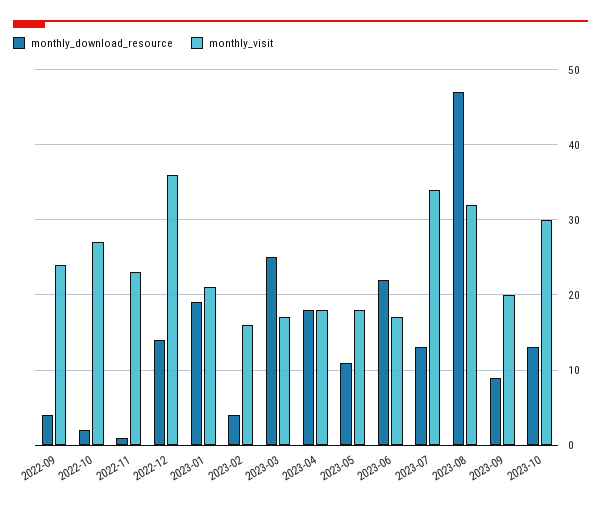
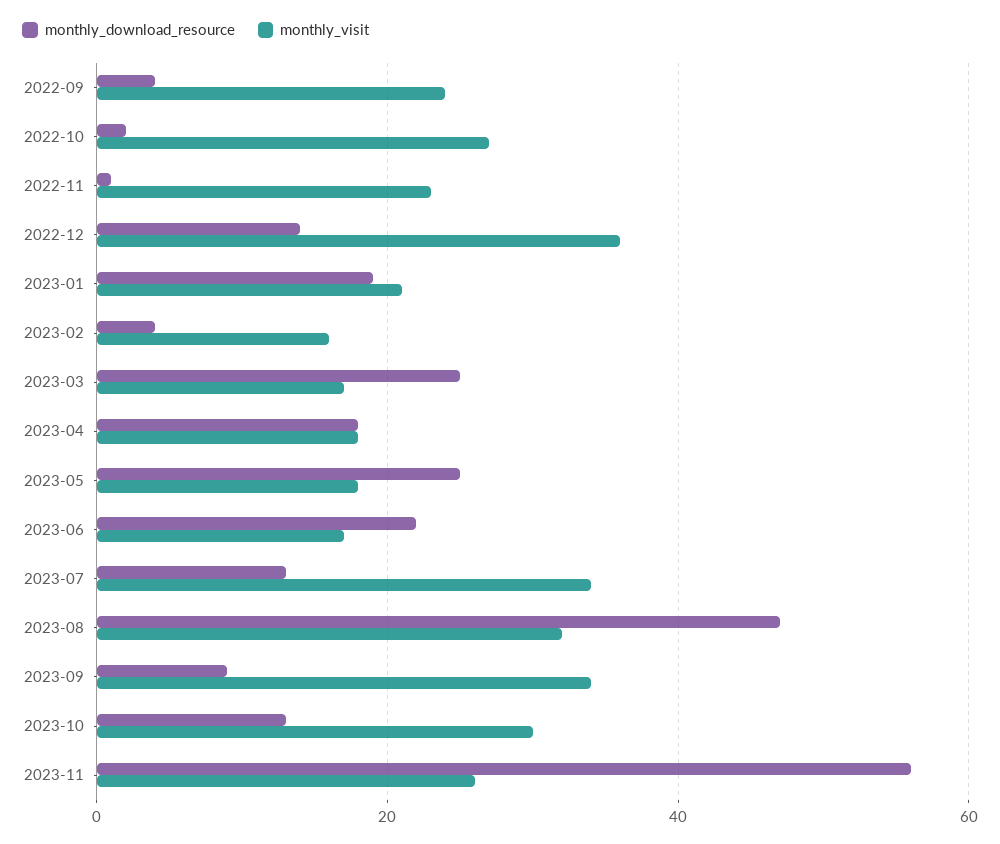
monthly_download_resource, 2023-05: 11 -> 25
monthly_visit, 2023-09: 20 -> 35
monthly_download_resource, 2023-11: none -> 55
monthly_visit, 2023-11: none -> 25

